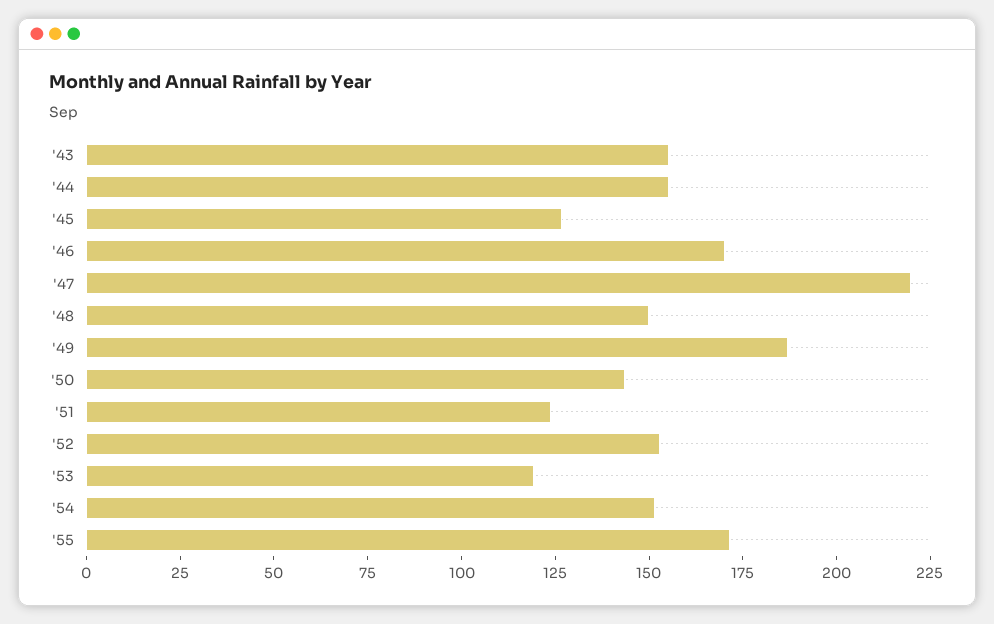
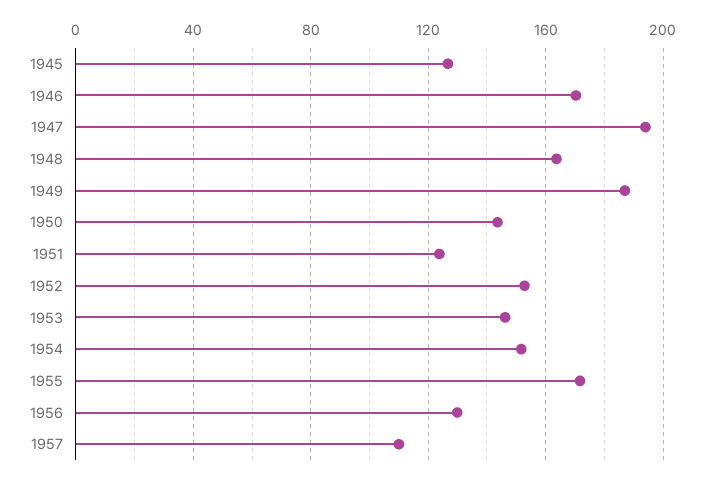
'43: 155 -> none
'44: 155 -> none
'47: 220 -> 195
'48: 150 -> 165
'53: 120 -> 145
1956: none -> 130
1957: none -> 110

